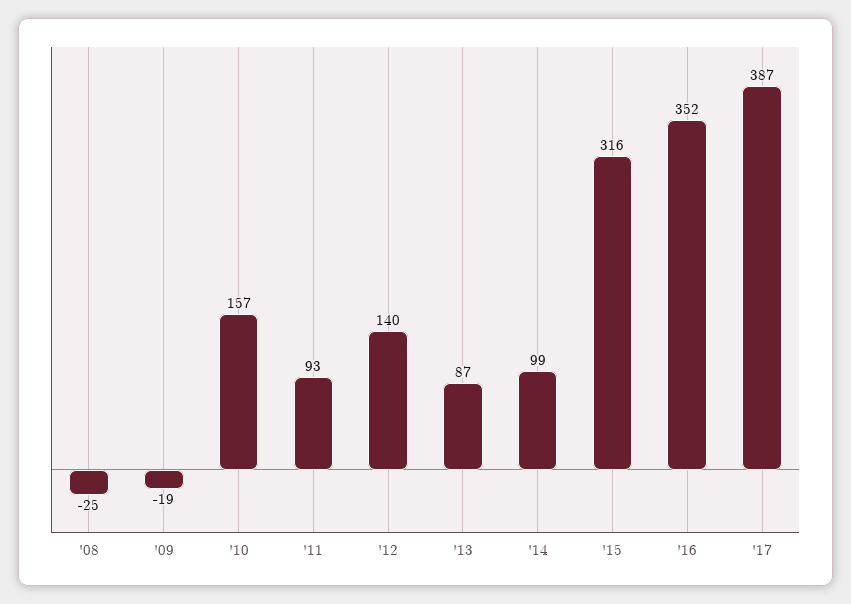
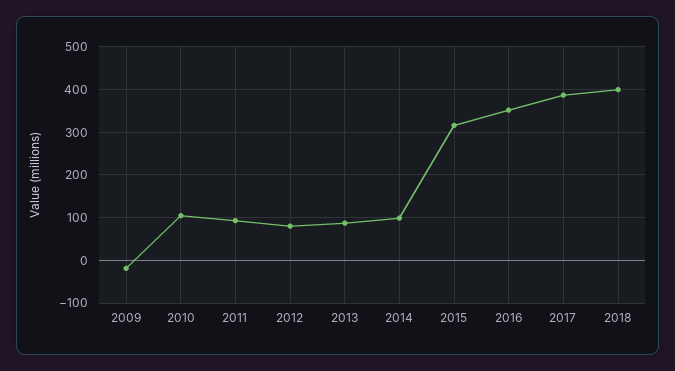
'08: -25 -> none
'10: 157 -> 100
'12: 140 -> 80
2018: none -> 400

